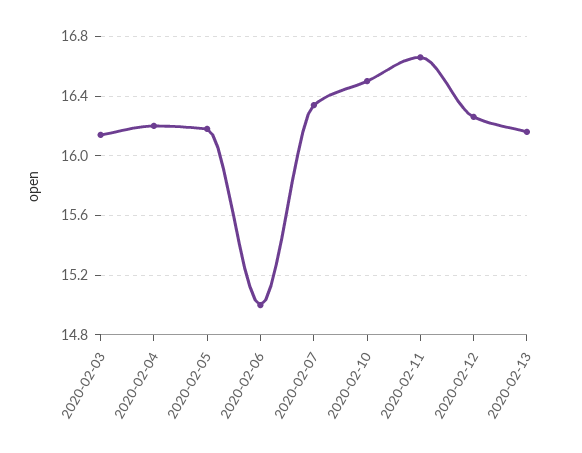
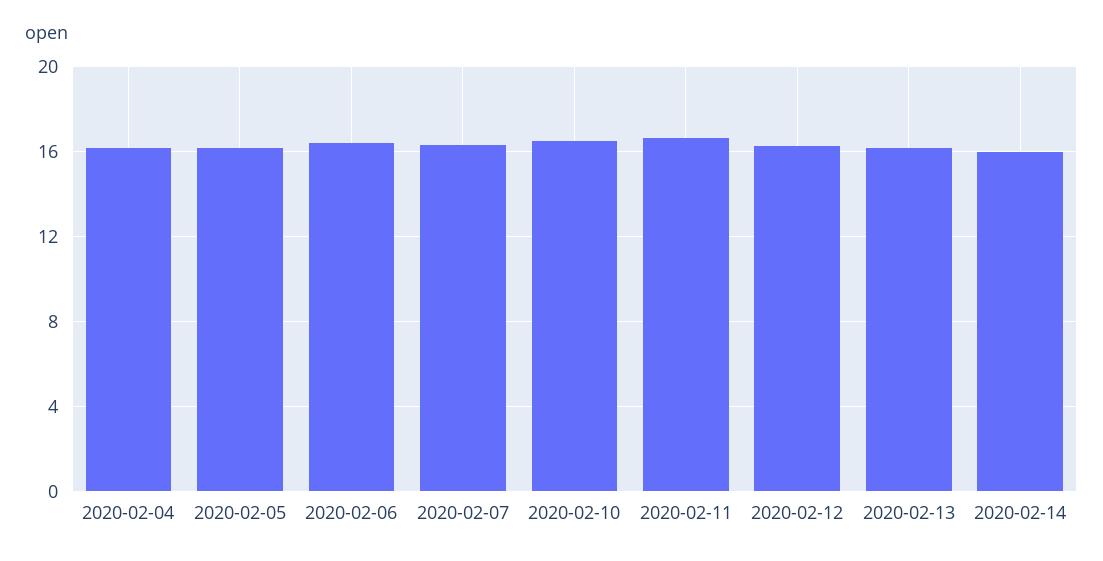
2020-02-03: 16.15 -> none
2020-02-06: 15 -> 16.5
2020-02-14: none -> 16

